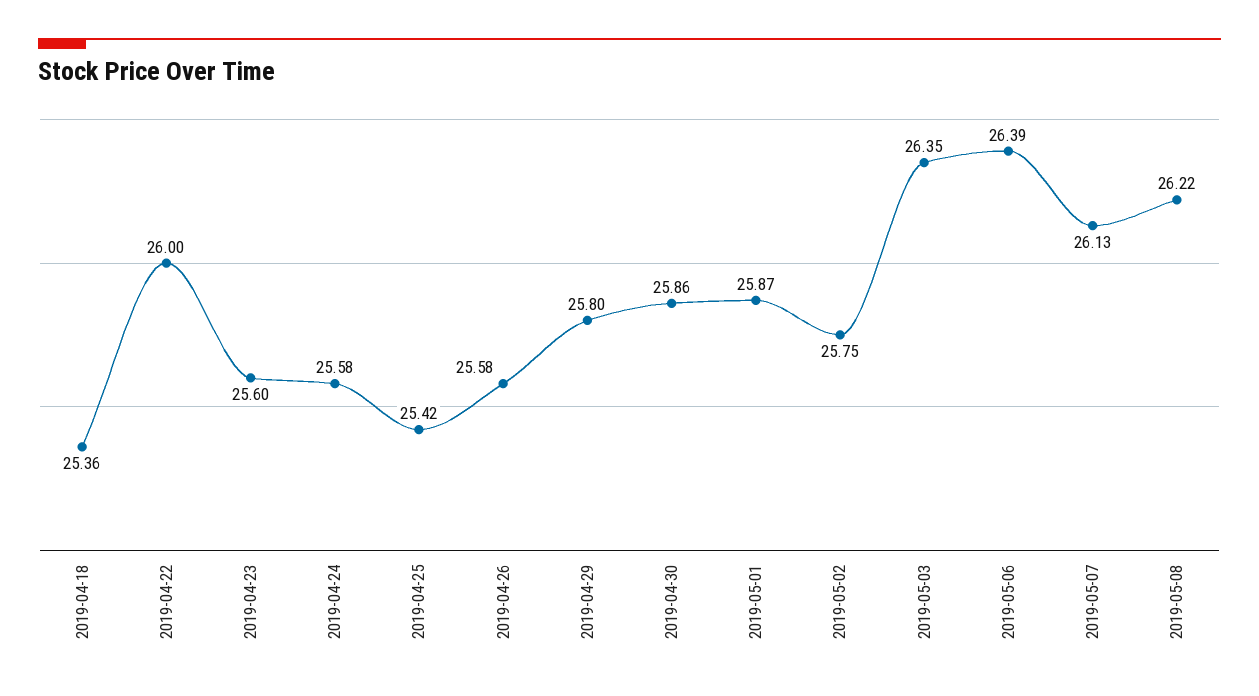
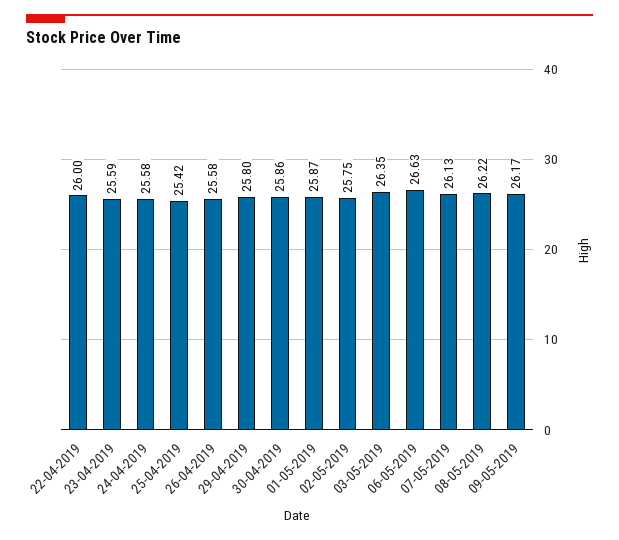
2019-04-18: 25.36 -> none
2019-04-23: 25.6 -> 25.59
2019-05-06: 26.39 -> 26.63
09-05-2019: none -> 26.17

